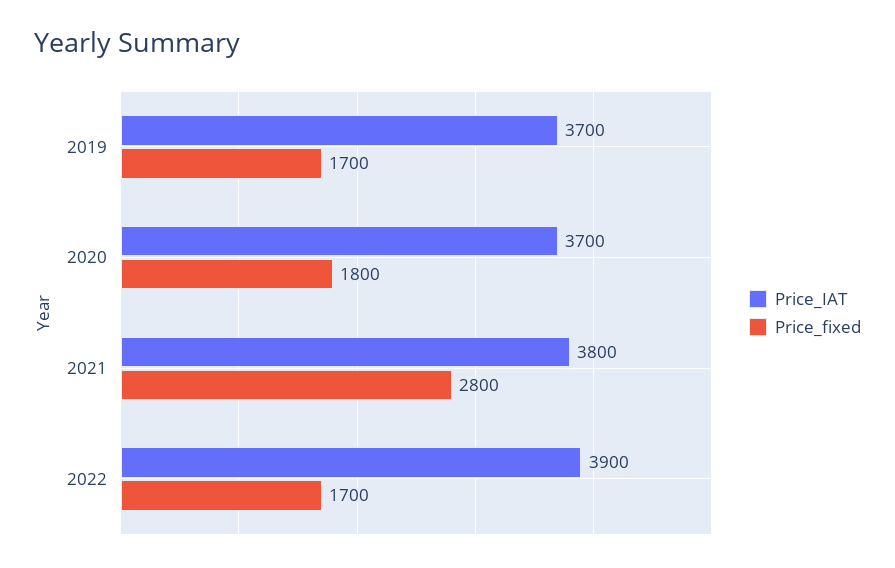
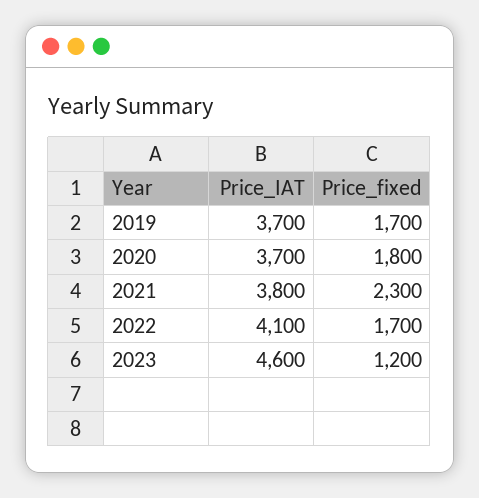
Price_fixed, 2021: 2800 -> 2300
Price_IAT, 2022: 3900 -> 4100
Price_IAT, 2023: none -> 4600
Price_fixed, 2023: none -> 1200

